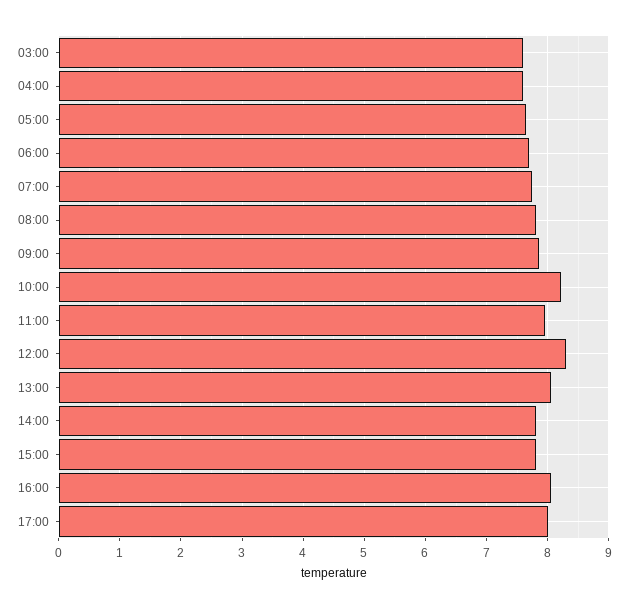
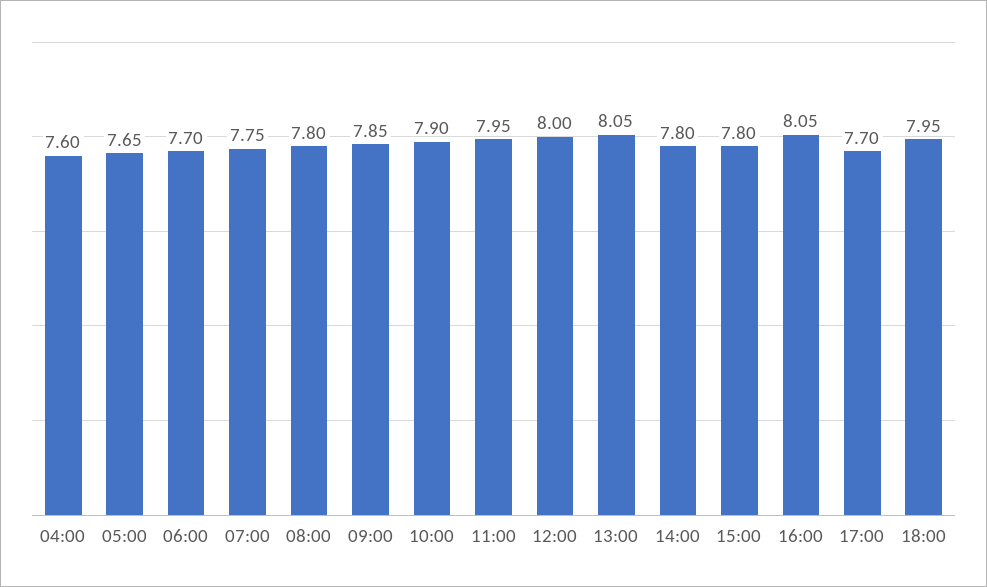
03:00: 7.6 -> none
10:00: 8.2 -> 7.9
12:00: 8.3 -> 8
17:00: 8 -> 7.7
18:00: none -> 7.95

